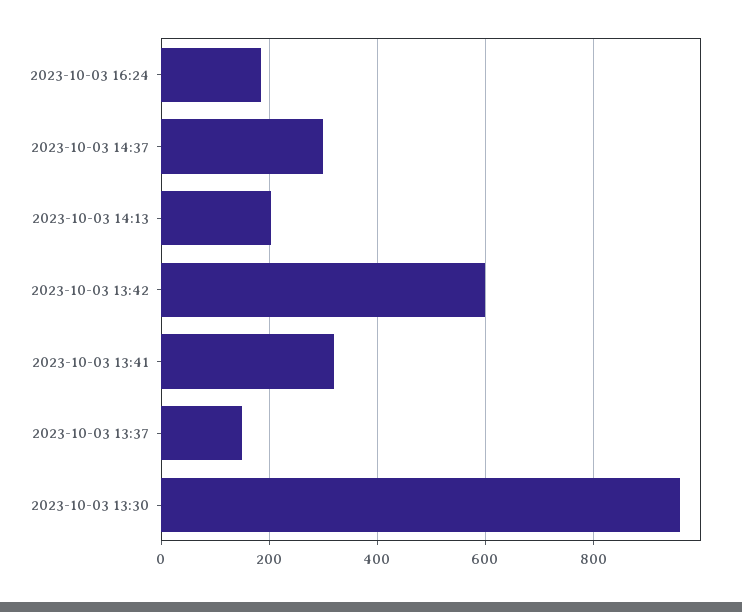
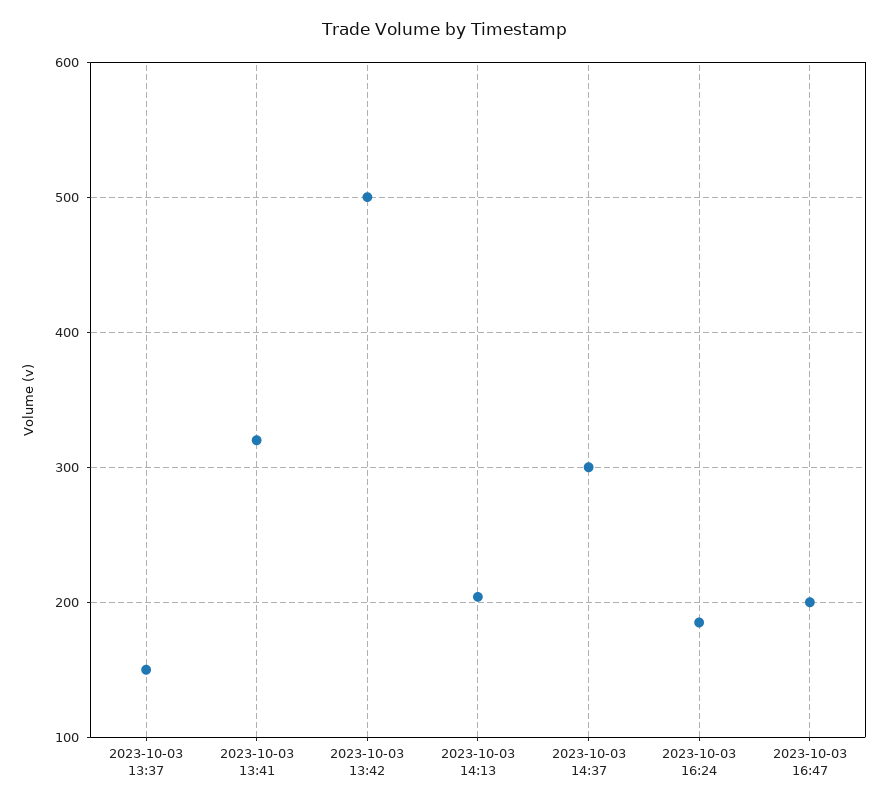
2023-10-03 13:42: 600 -> 500
2023-10-03 13:30: 960 -> none
2023-10-03 16:47: none -> 200

